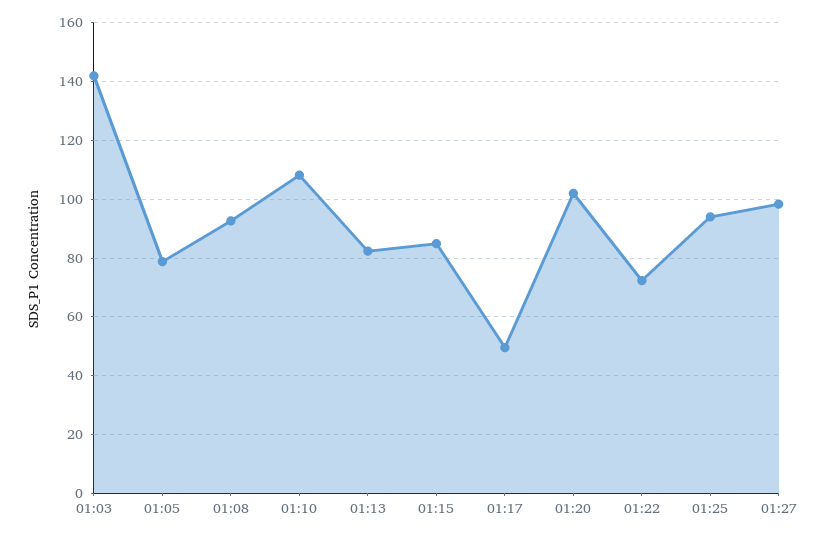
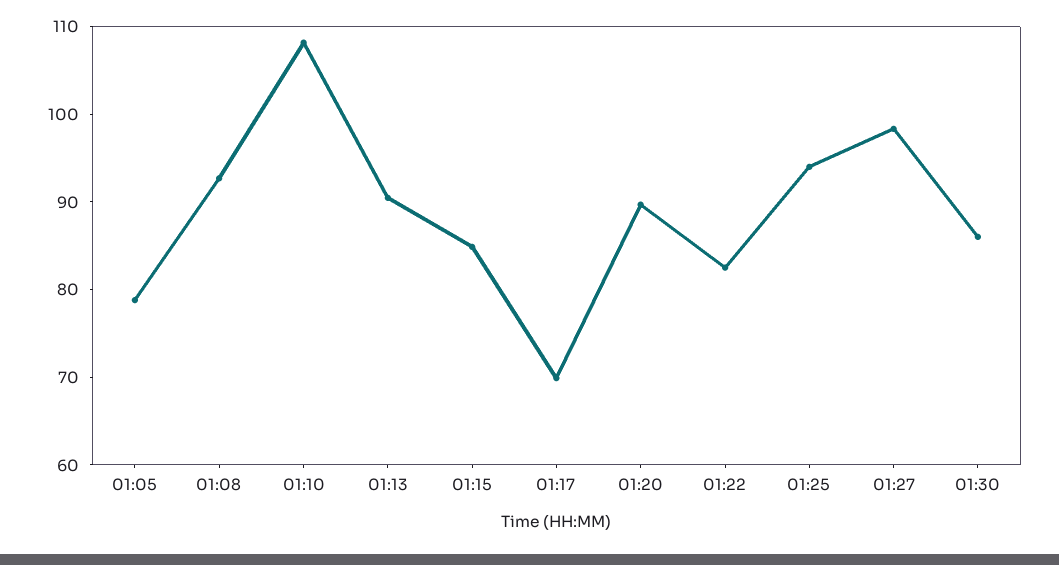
01:03: 142.5 -> none
01:13: 82.5 -> 90
01:17: 50 -> 70
01:20: 102.5 -> 90
01:22: 72.5 -> 82
01:30: none -> 86

